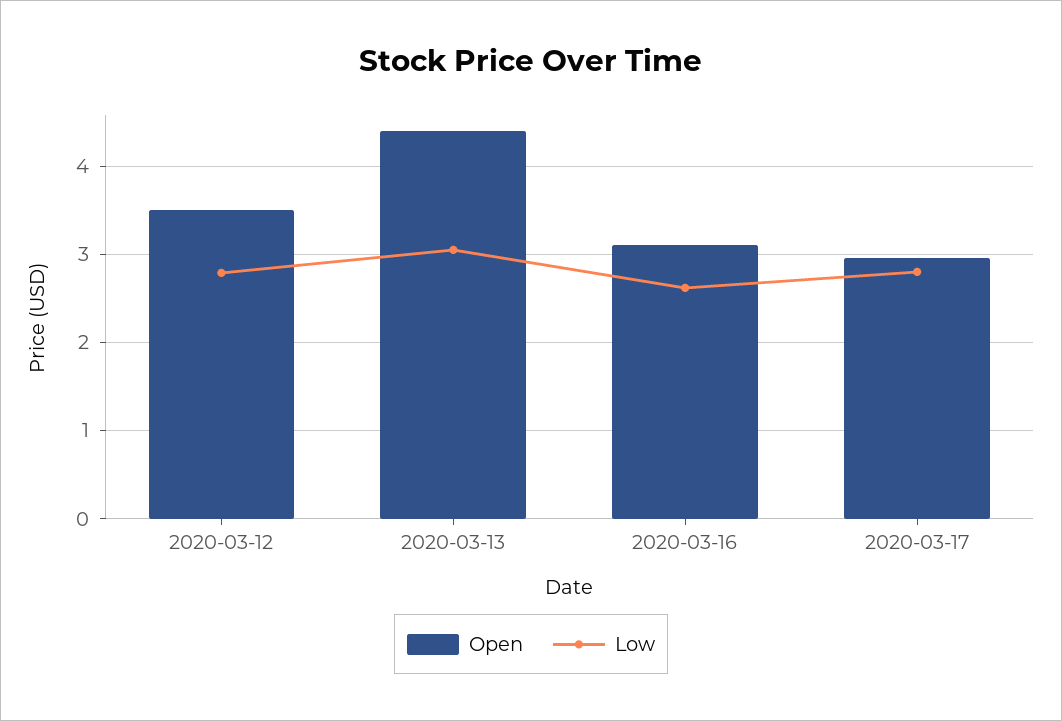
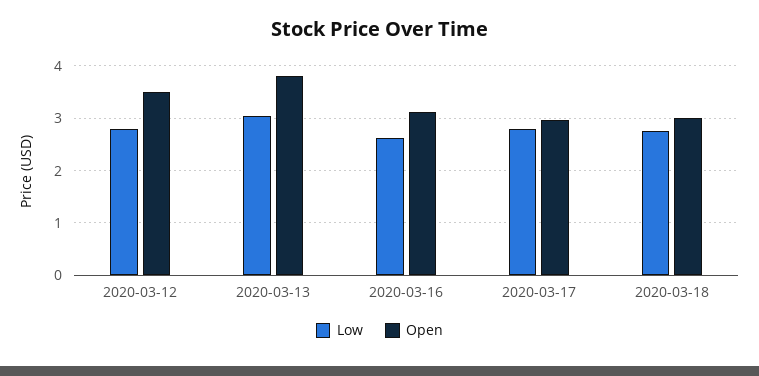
Open, 2020-03-13: 4.4 -> 3.8
Low, 2020-03-18: none -> 2.8
Open, 2020-03-18: none -> 3

